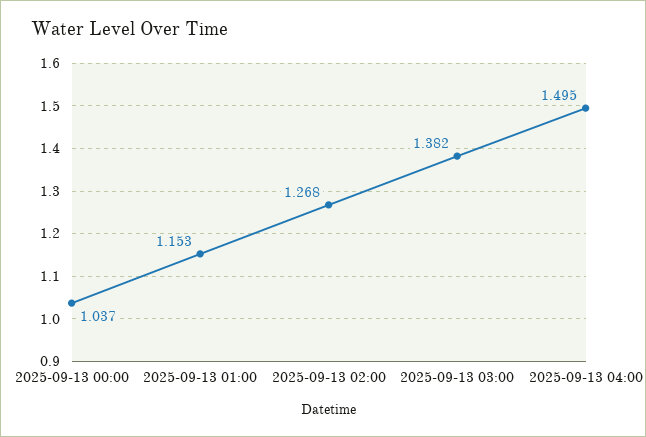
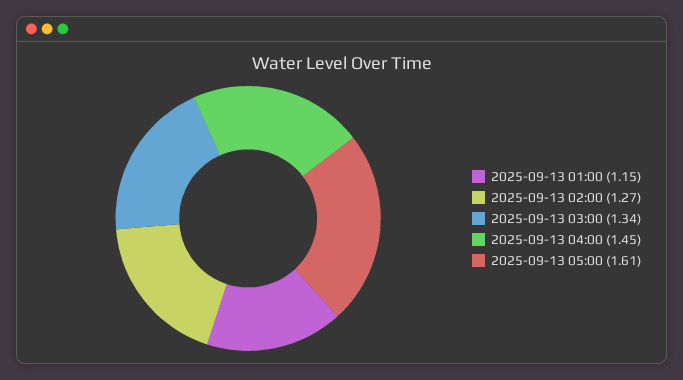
2025-09-13 00:00: 1.037 -> none
2025-09-13 03:00: 1.382 -> 1.34
2025-09-13 04:00: 1.495 -> 1.45
2025-09-13 05:00: none -> 1.61

